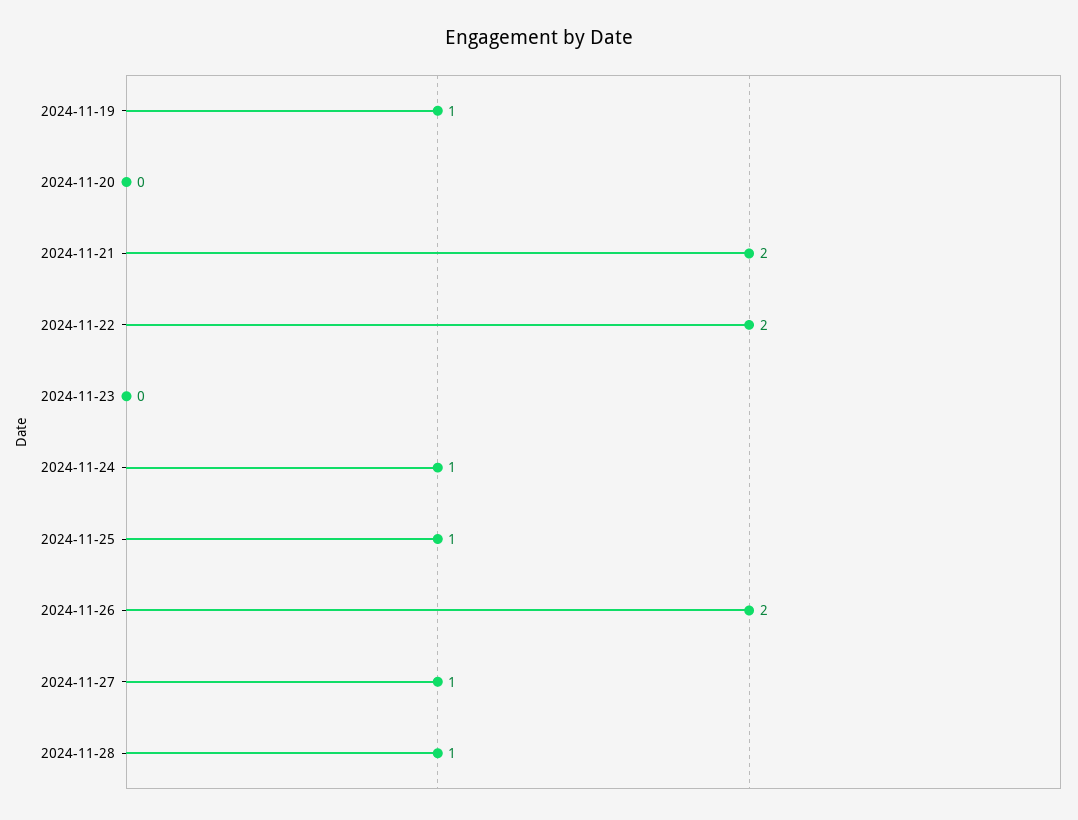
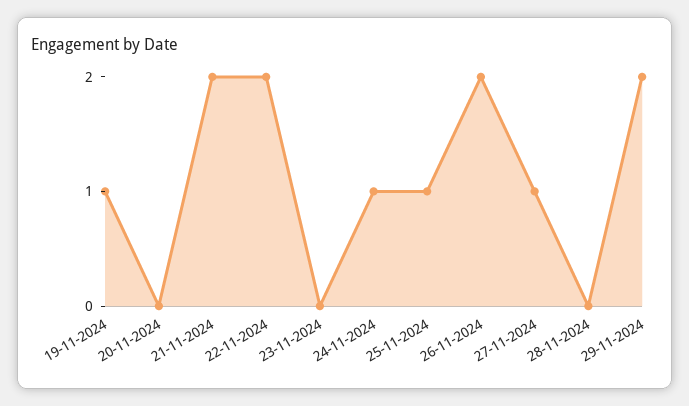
2024-11-28: 1 -> 0
29-11-2024: none -> 2

